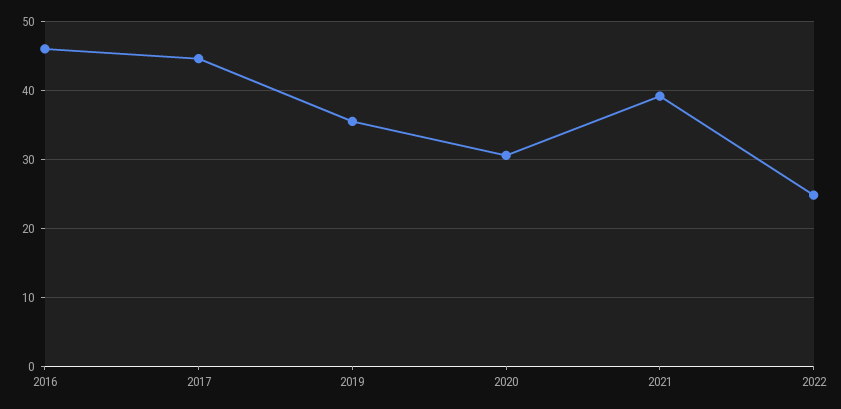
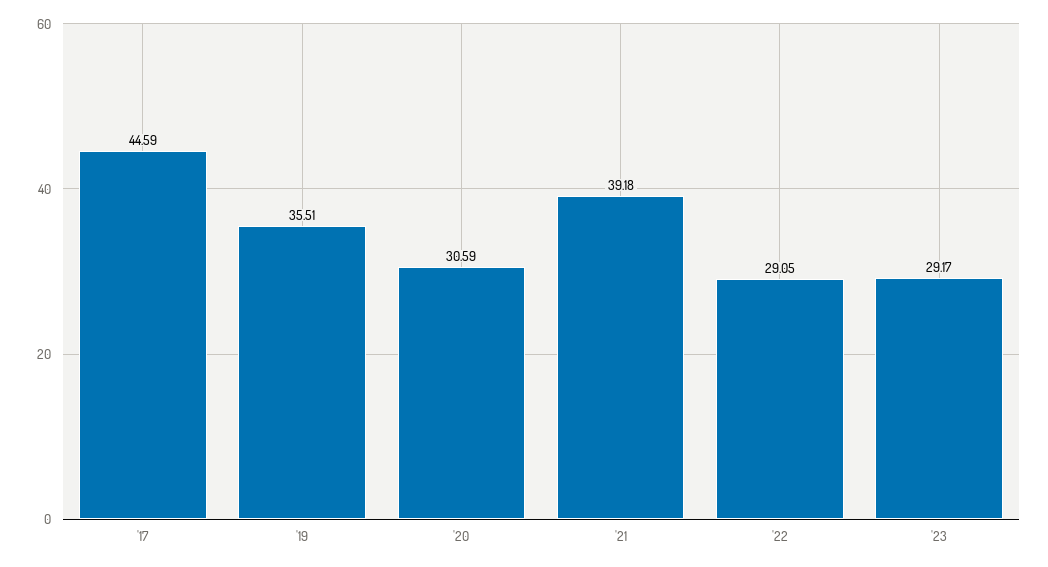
2016: 46 -> none
2022: 25 -> 29.05
'23: none -> 29.17

